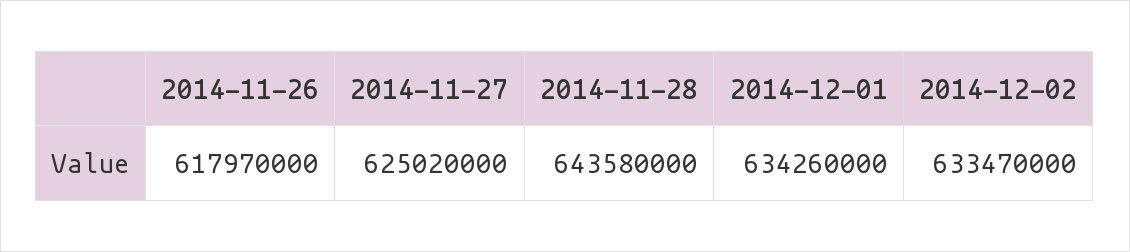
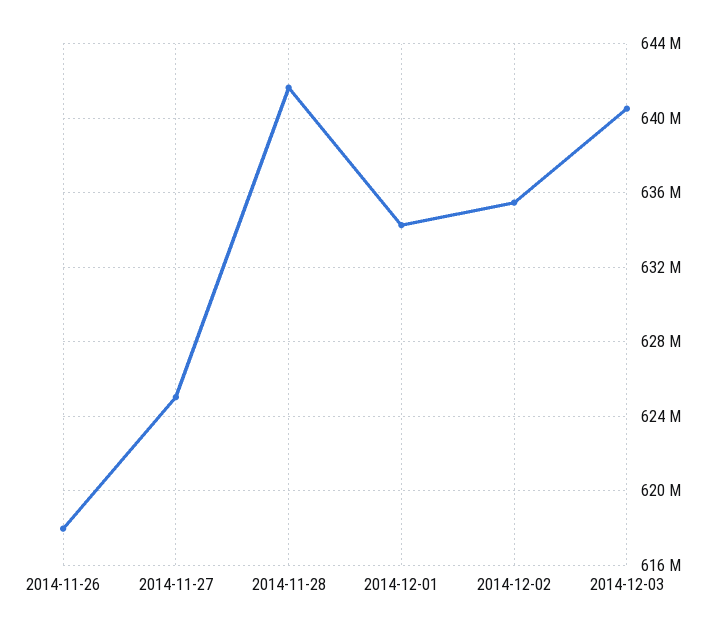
2014-11-28: 643580000 -> 641500000
2014-12-02: 633470000 -> 635500000
2014-12-03: none -> 640500000

